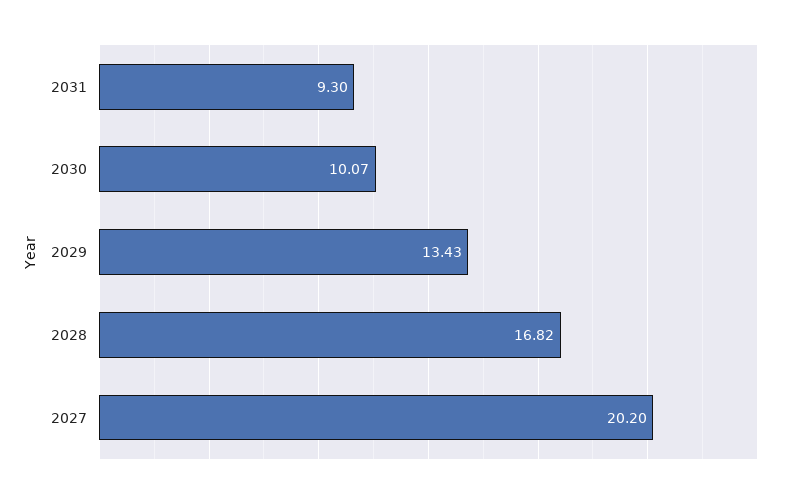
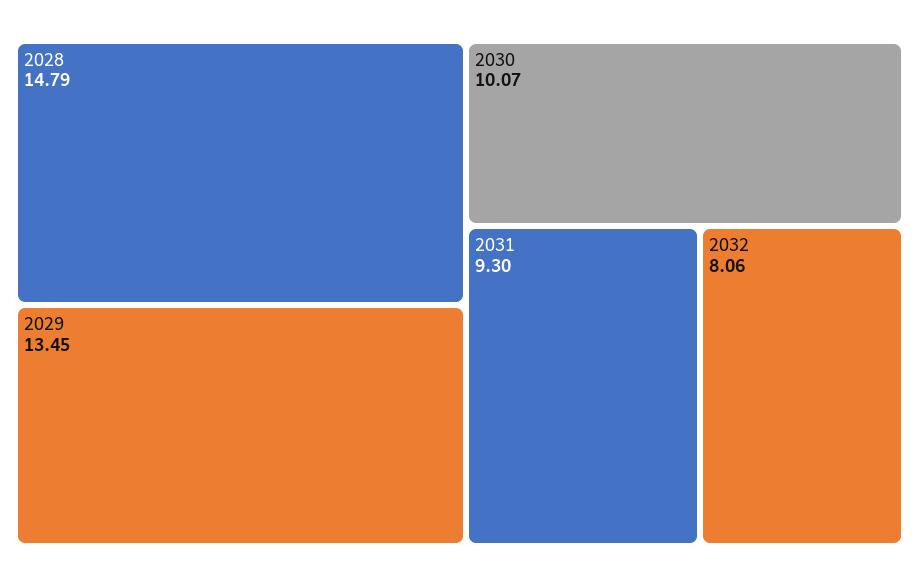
2029: 13.43 -> 13.45
2028: 16.82 -> 14.79
2027: 20.2 -> none
2032: none -> 8.06

